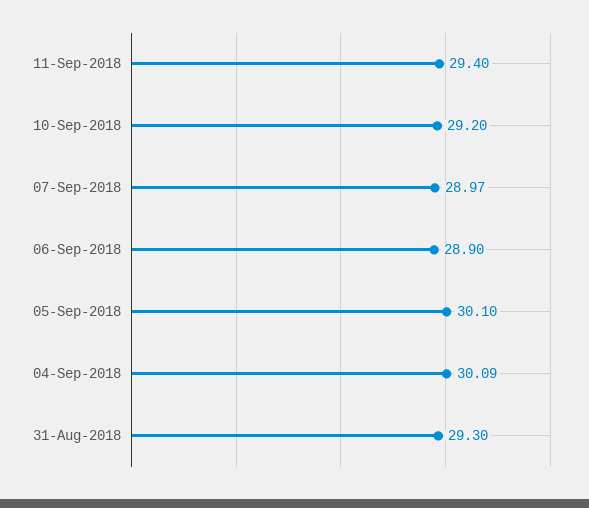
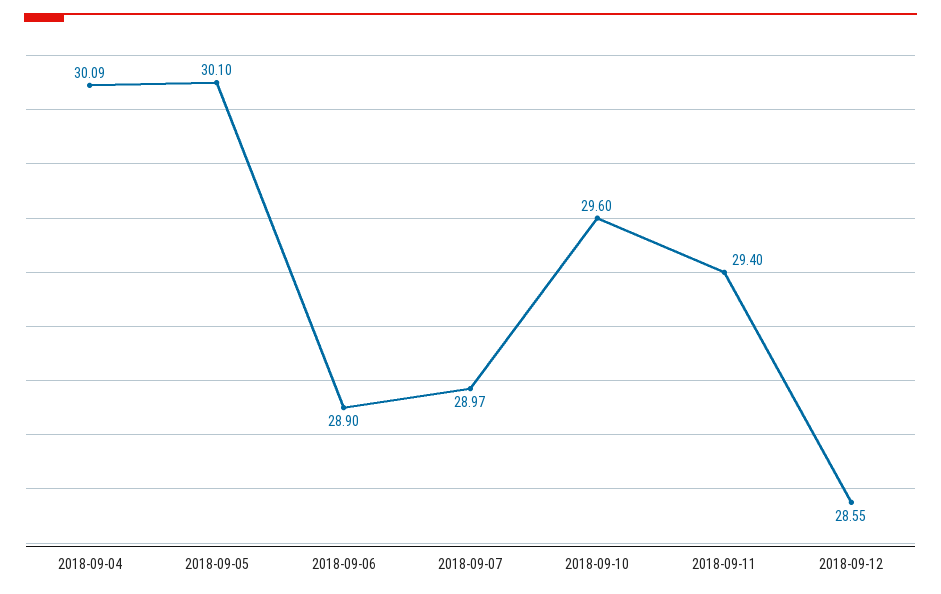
10-Sep-2018: 29.2 -> 29.6
31-Aug-2018: 29.3 -> none
2018-09-12: none -> 28.55

